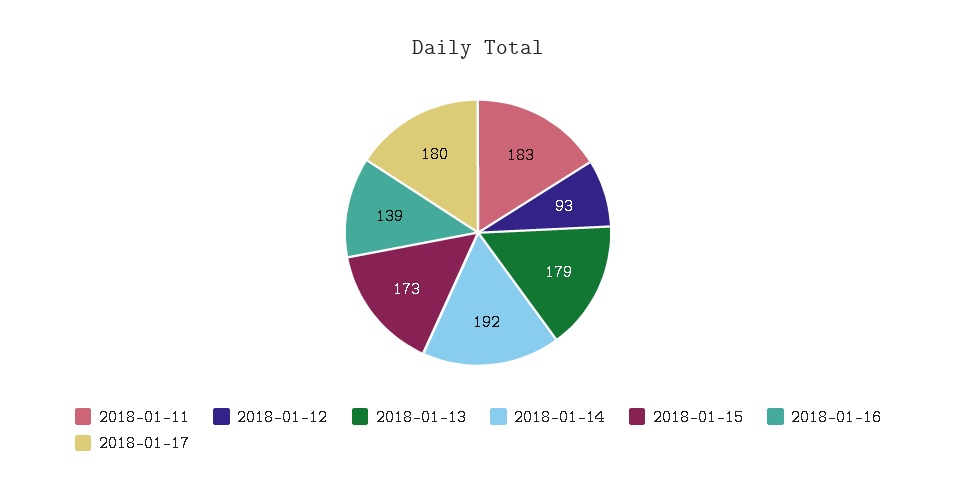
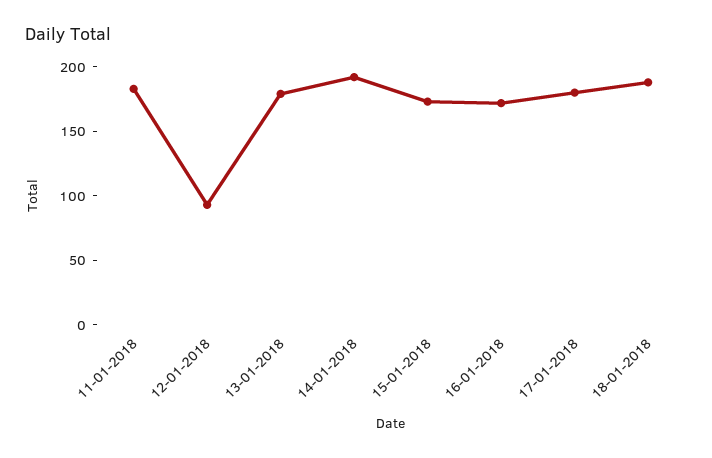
2018-01-16: 139 -> 170
18-01-2018: none -> 190

